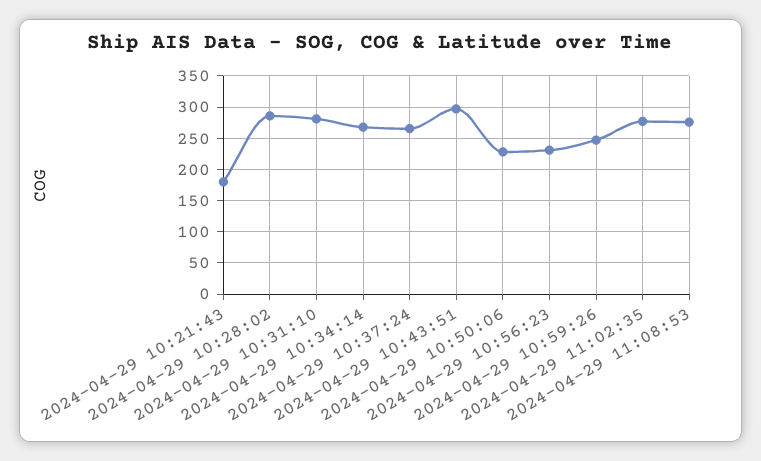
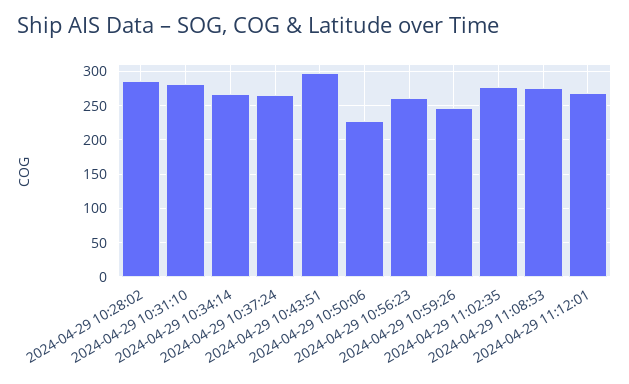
2024-04-29 10:21:43: 180 -> none
2024-04-29 10:56:23: 230 -> 260
2024-04-29 11:12:01: none -> 270

